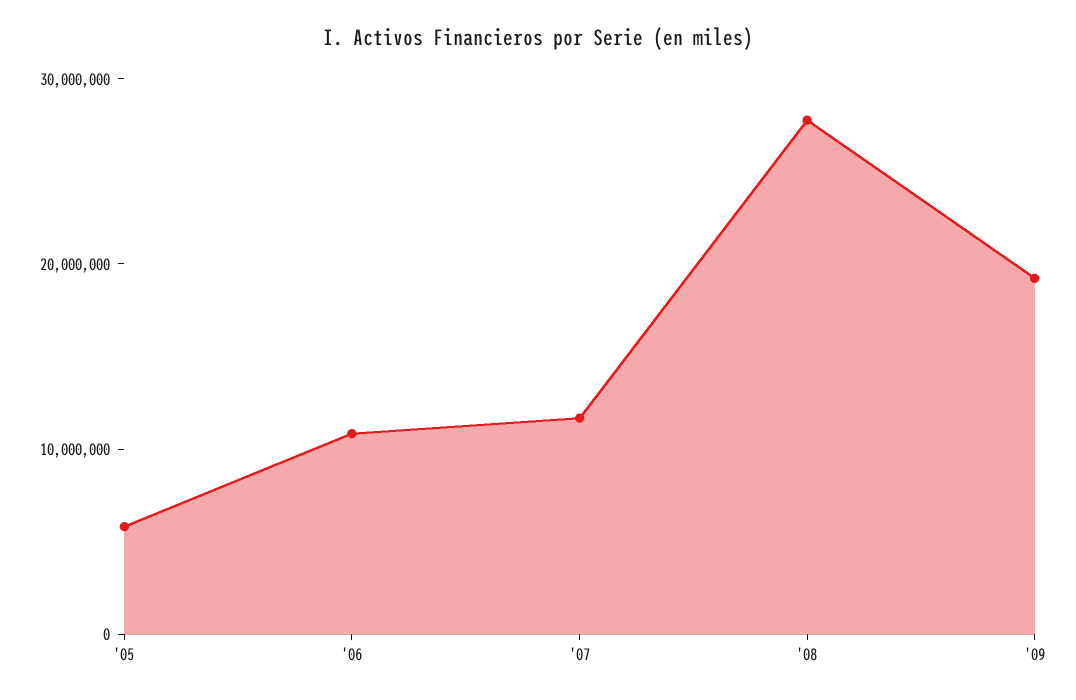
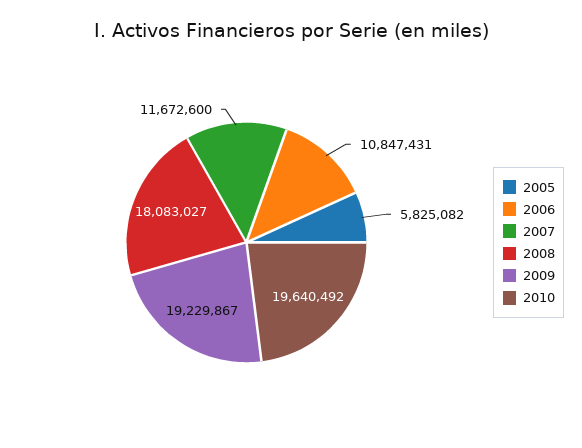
'08: 28000000 -> 18083027
2010: none -> 19640492

